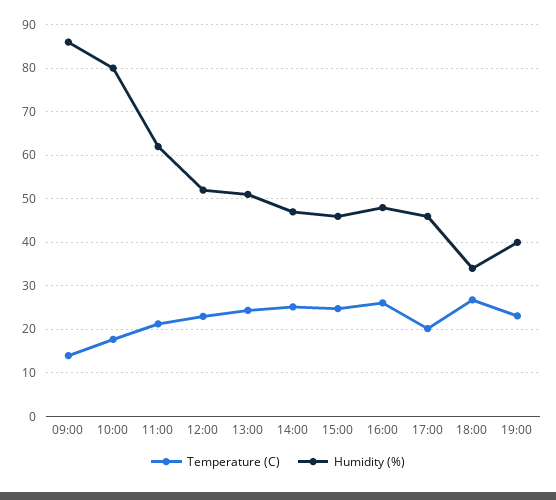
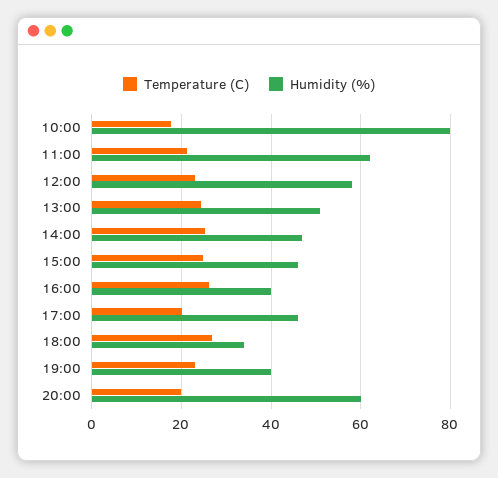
Temperature (C), 09:00: 14 -> none
Humidity (%), 09:00: 86 -> none
Humidity (%), 12:00: 52 -> 58
Humidity (%), 16:00: 48 -> 40
Temperature (C), 20:00: none -> 20
Humidity (%), 20:00: none -> 60

